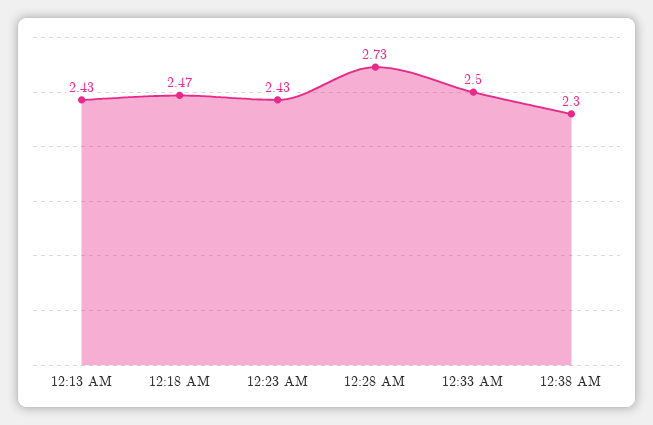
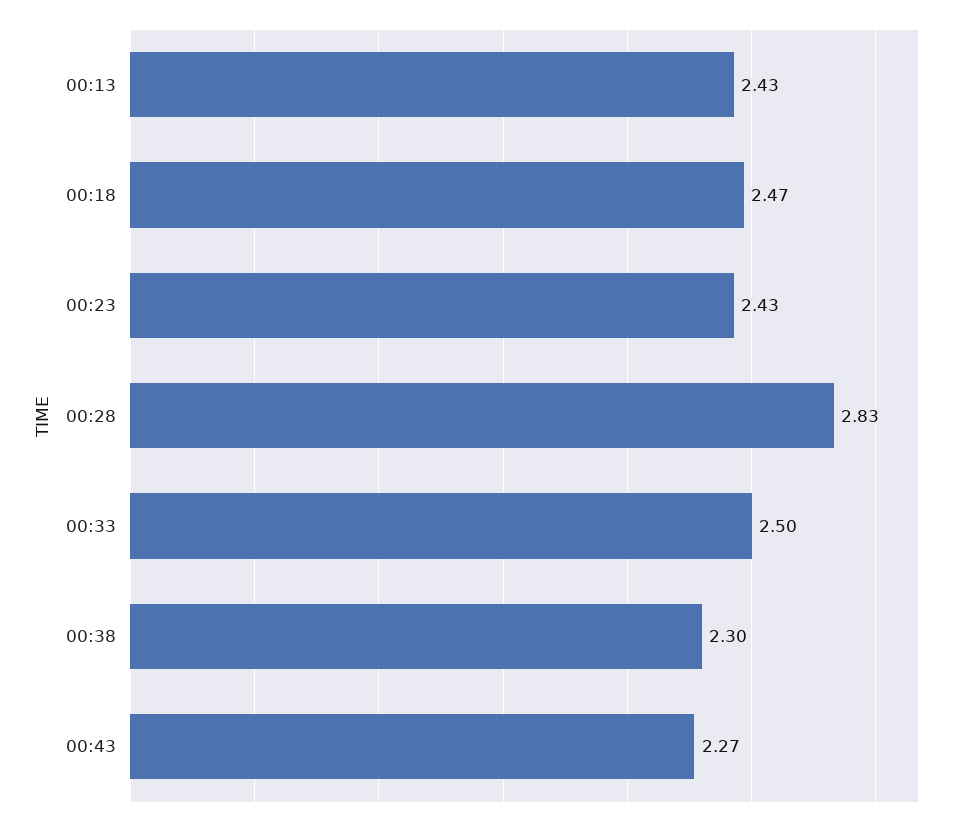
12:28 AM: 2.73 -> 2.83
00:43: none -> 2.27

